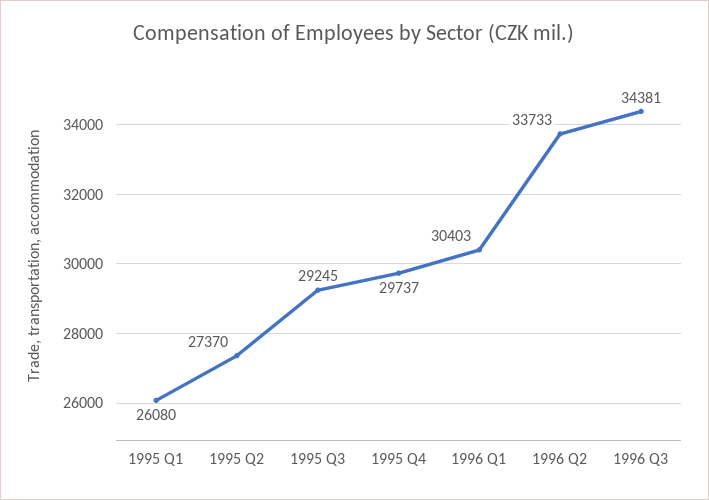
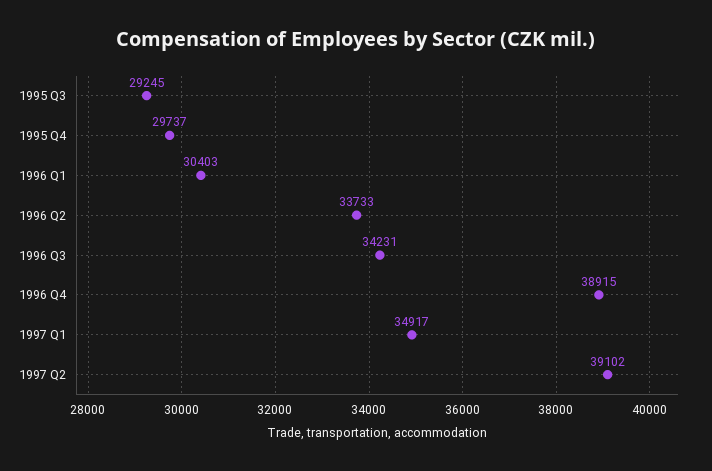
1995 Q1: 26080 -> none
1995 Q2: 27370 -> none
1996 Q3: 34381 -> 34231
1996 Q4: none -> 38915
1997 Q1: none -> 34917
1997 Q2: none -> 39102

